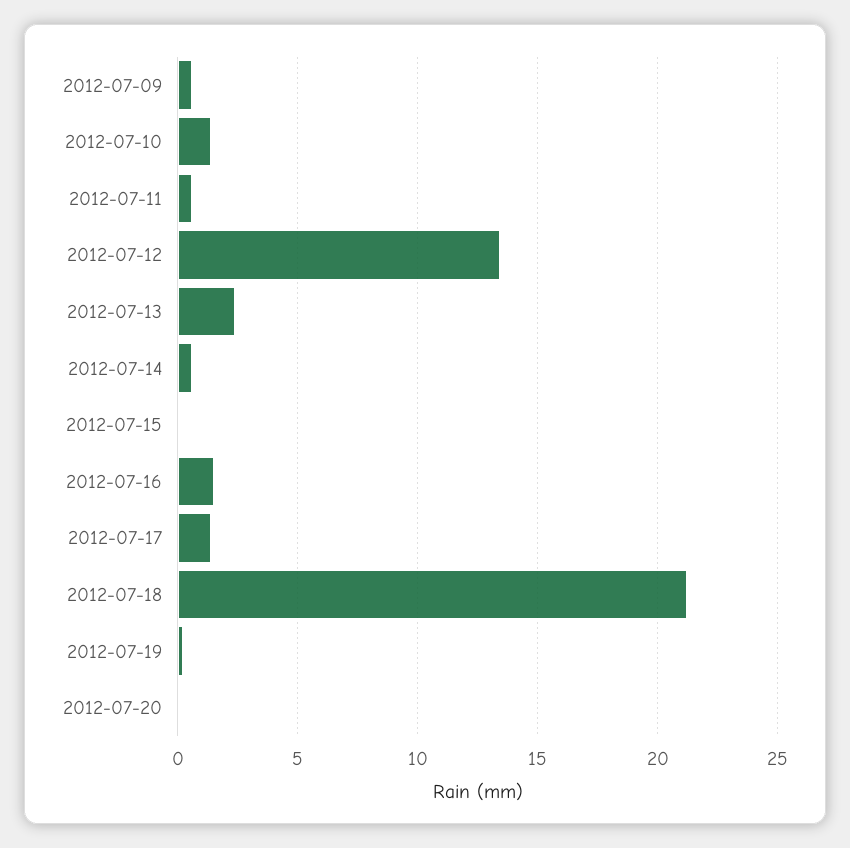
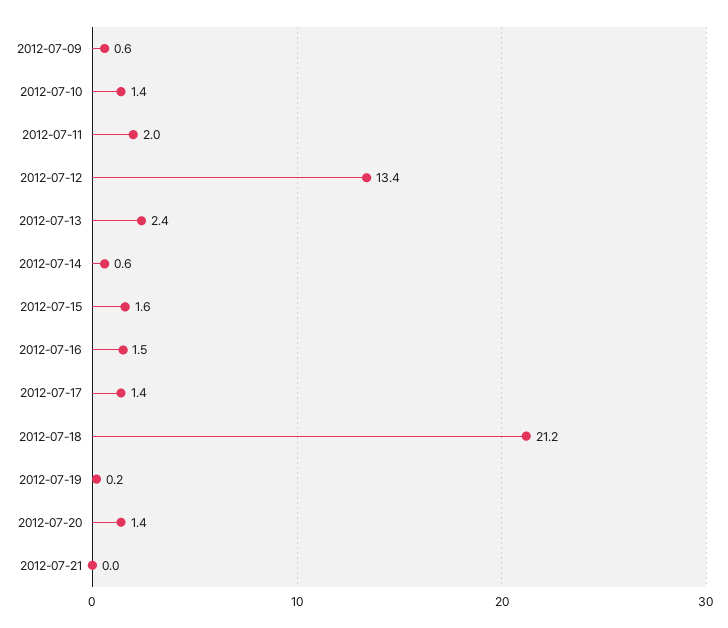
2012-07-11: 0.5 -> 2
2012-07-15: 0 -> 1.6
2012-07-20: 0 -> 1.4
2012-07-21: none -> 0

